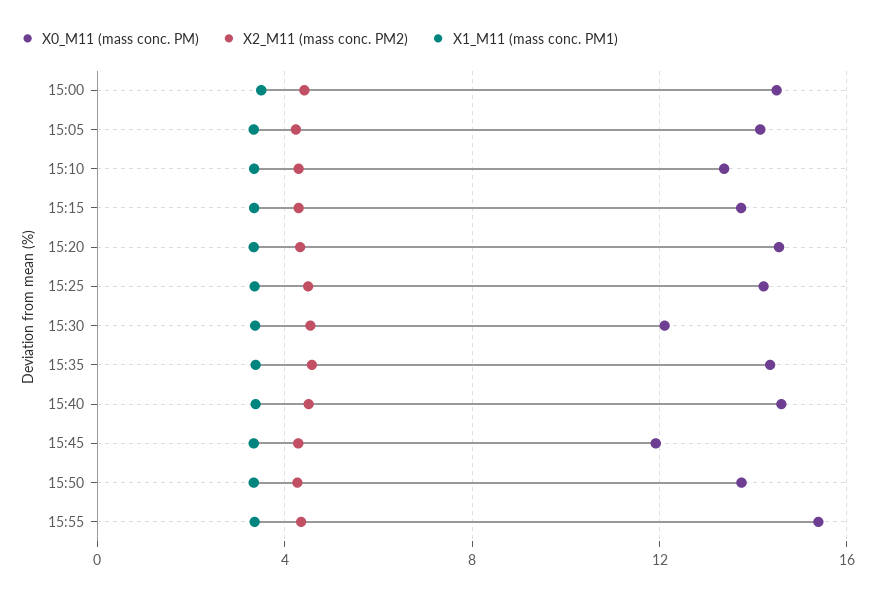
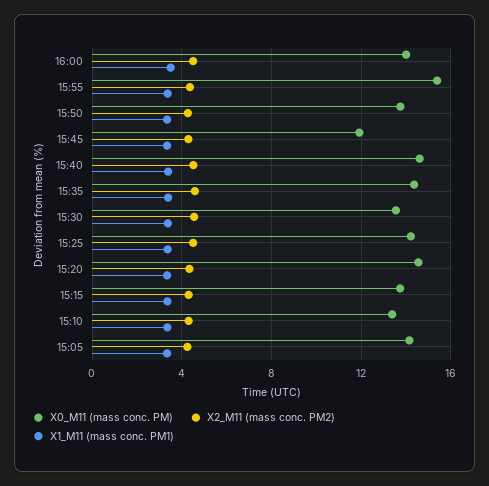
X0_M11 (mass conc. PM), 15:00: 14.5 -> none
X2_M11 (mass conc. PM2), 15:00: 4.5 -> none
X1_M11 (mass conc. PM1), 15:00: 3.5 -> none
X0_M11 (mass conc. PM), 15:30: 12 -> 13.5
X0_M11 (mass conc. PM), 16:00: none -> 14
X2_M11 (mass conc. PM2), 16:00: none -> 4.5
X1_M11 (mass conc. PM1), 16:00: none -> 3.5

